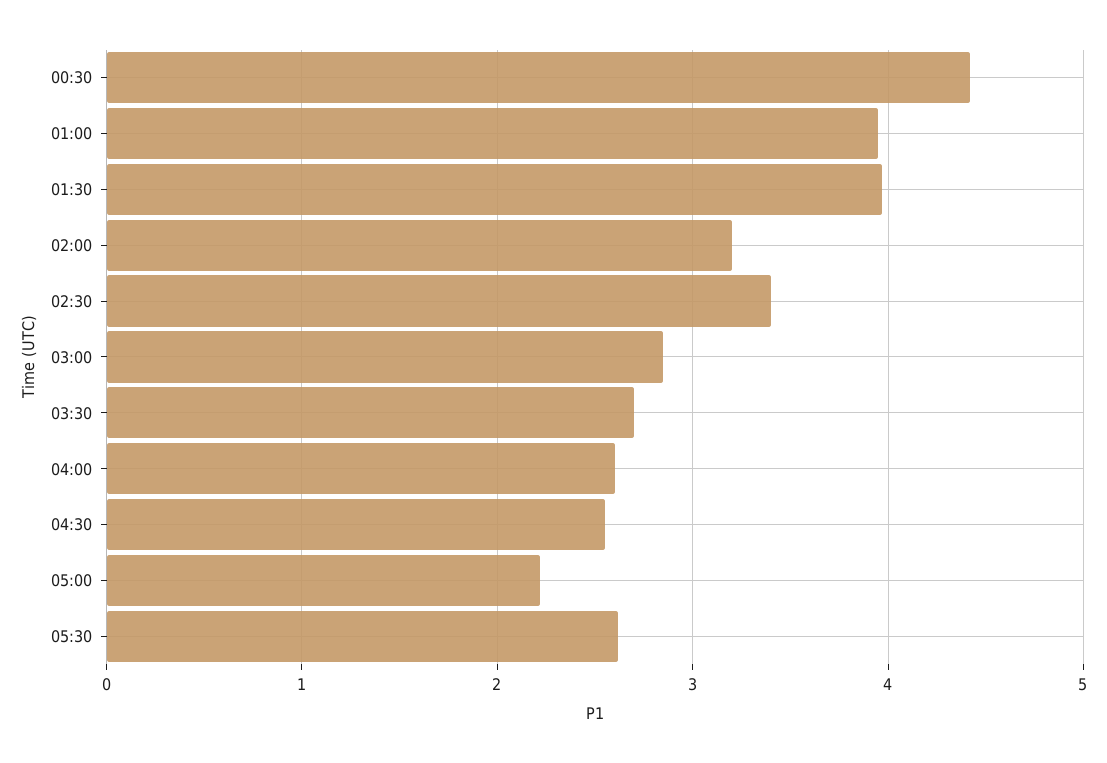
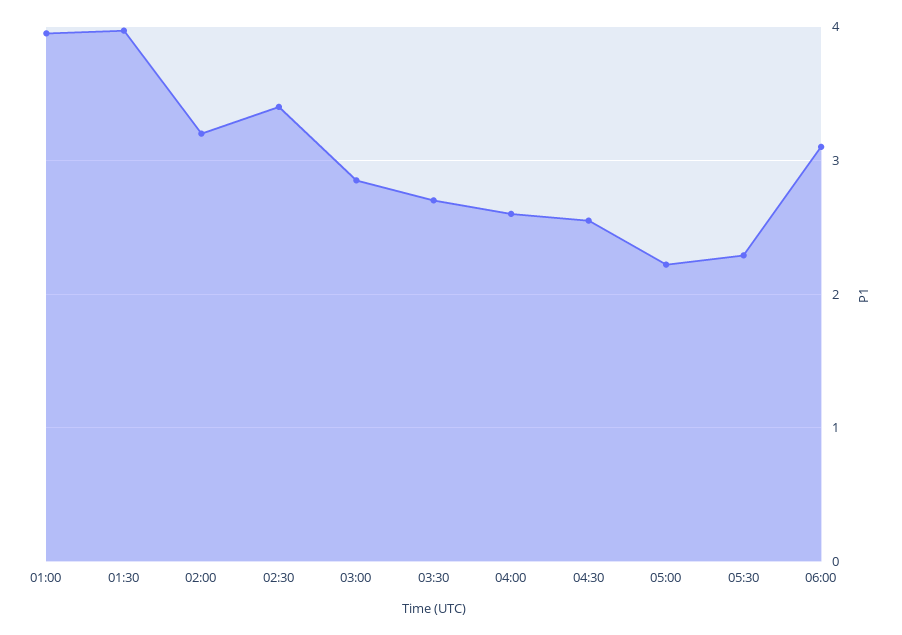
00:30: 4.4 -> none
05:30: 2.6 -> 2.3
06:00: none -> 3.1

